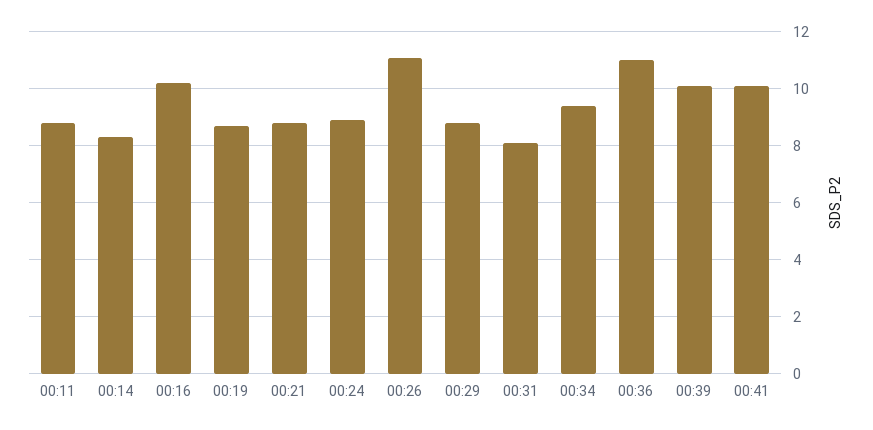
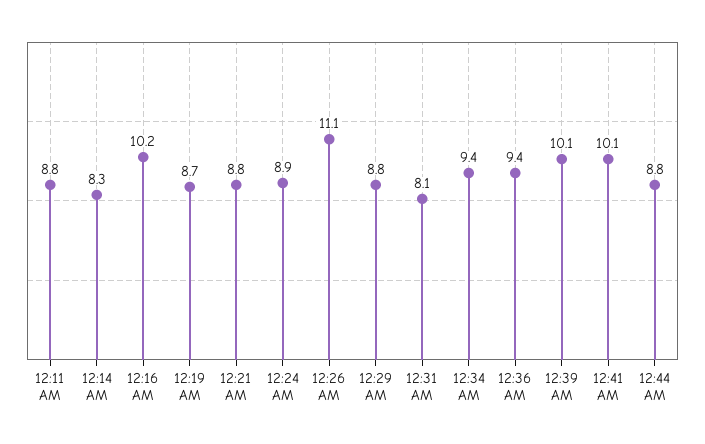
00:36: 11 -> 9.4
12:44 AM: none -> 8.8

